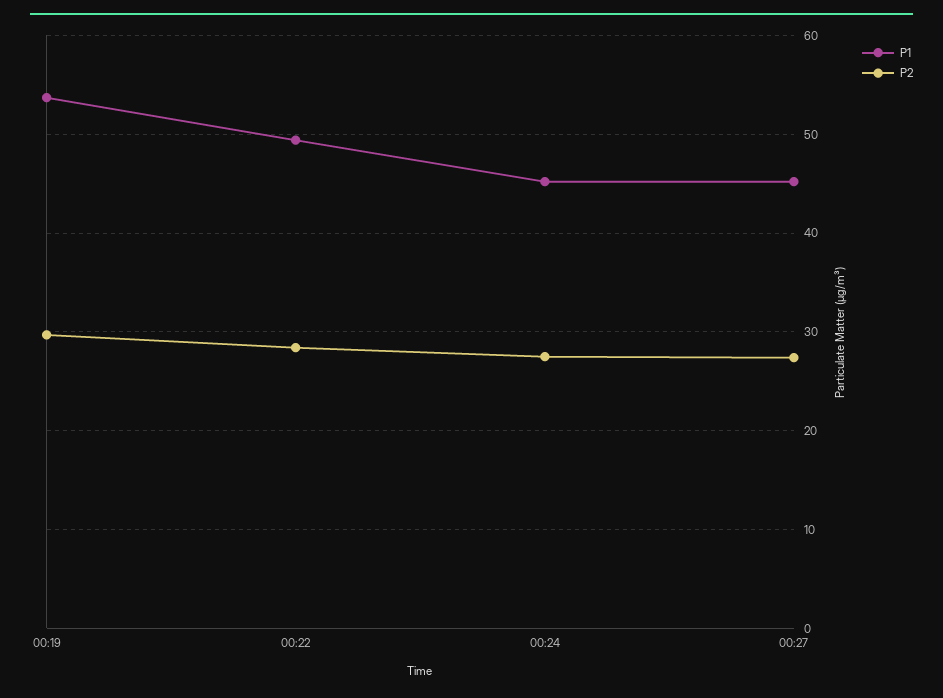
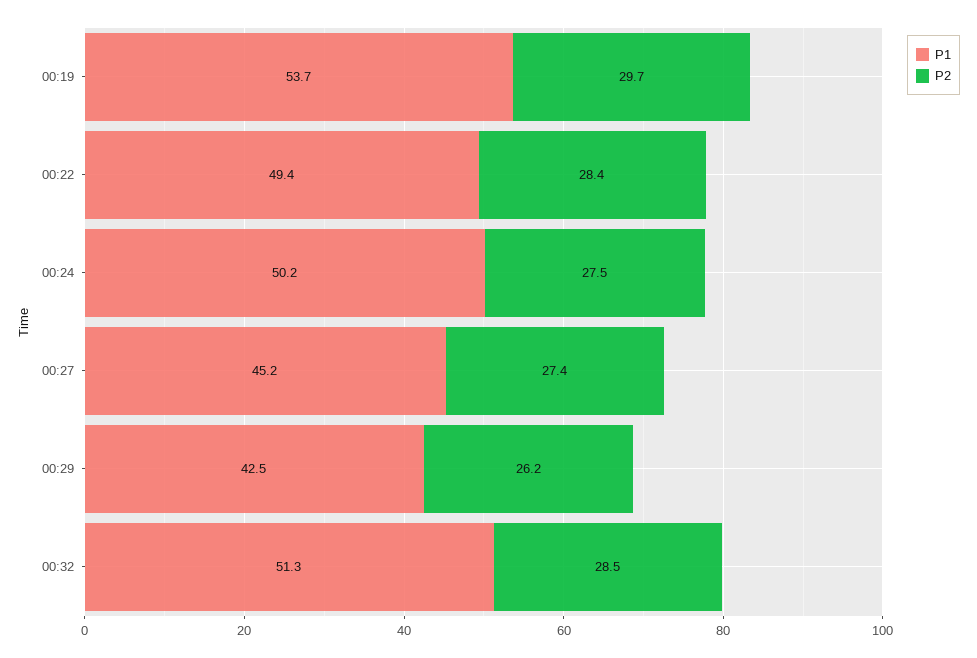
P1, 00:24: 45 -> 50.2
P1, 00:29: none -> 42.5
P2, 00:29: none -> 26.2
P1, 00:32: none -> 51.3
P2, 00:32: none -> 28.5

